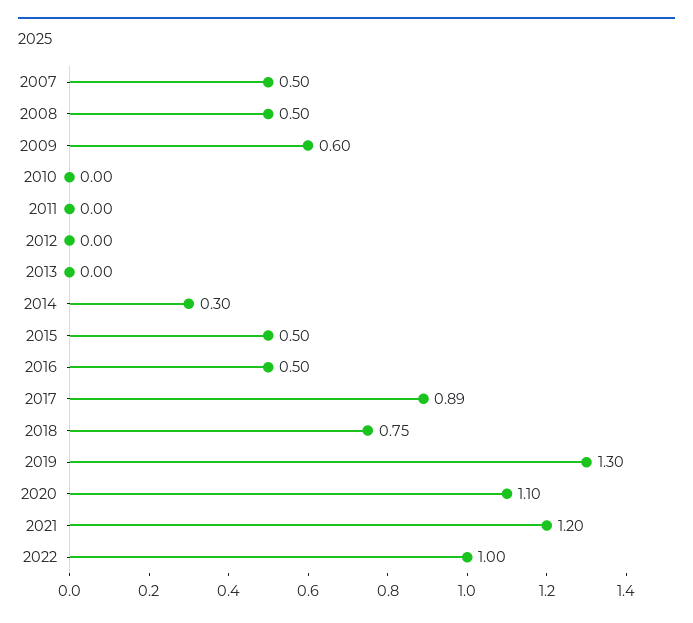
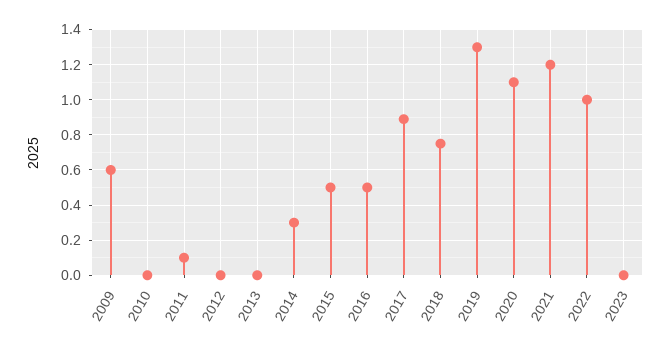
2007: 0.5 -> none
2008: 0.5 -> none
2011: 0 -> 0.1
2023: none -> 0

